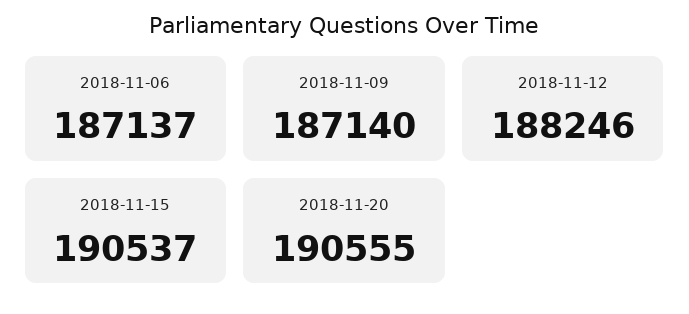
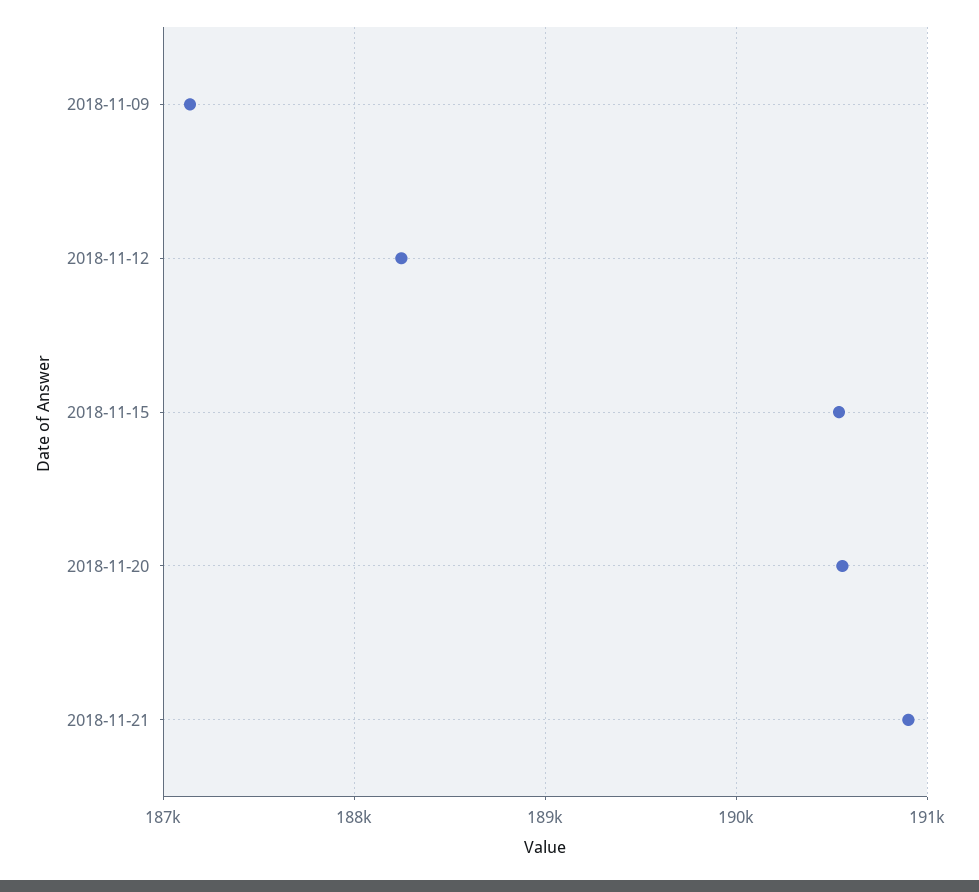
2018-11-06: 187137 -> none
2018-11-21: none -> 190900

